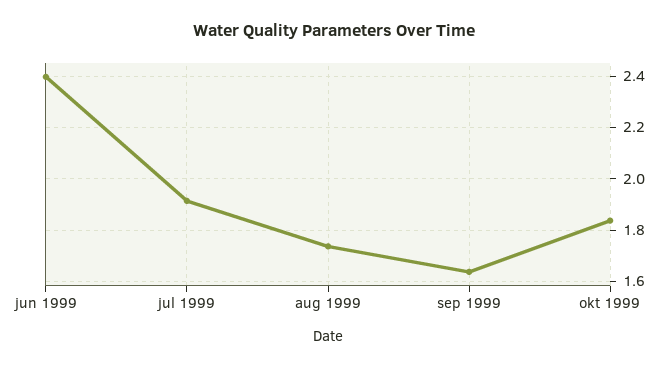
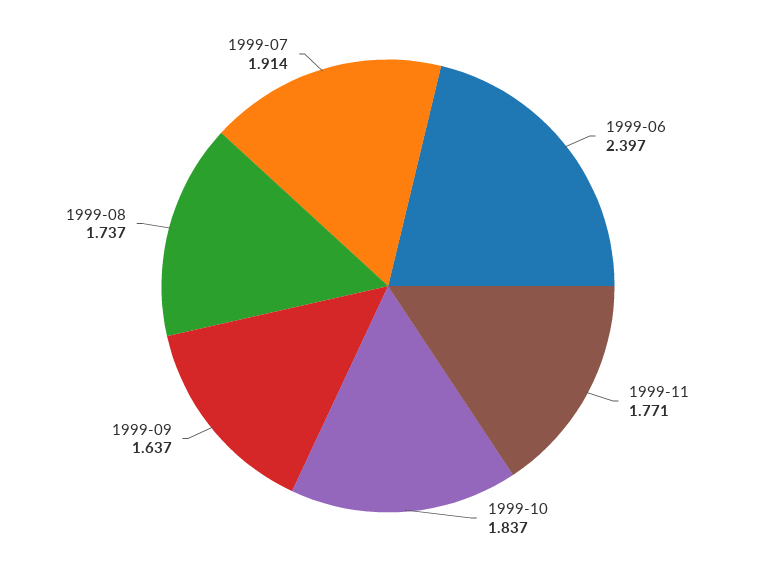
1999-11: none -> 1.771

